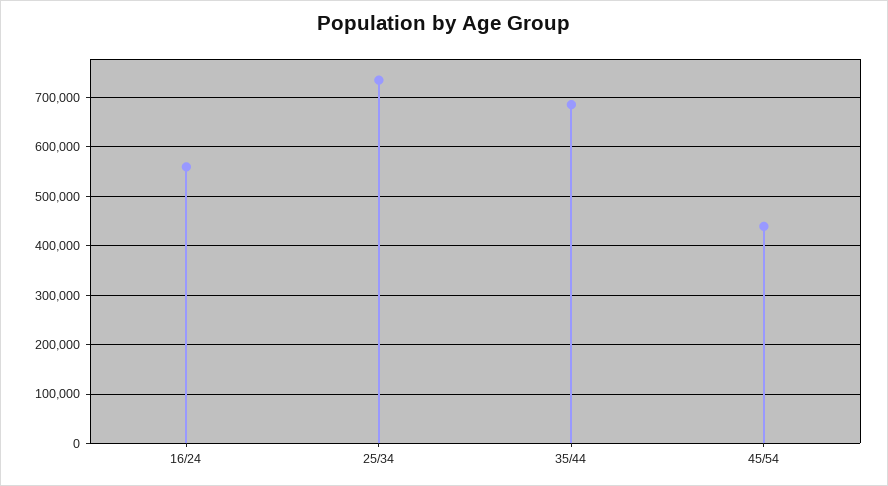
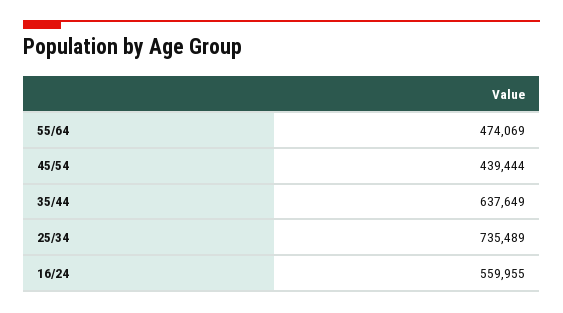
35/44: 680000 -> 637649
55/64: none -> 474069

